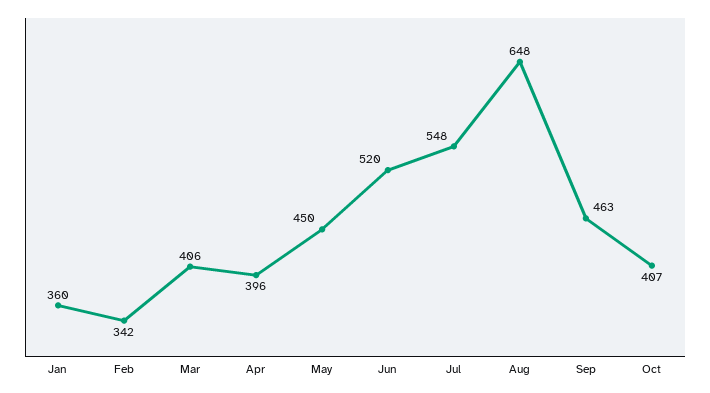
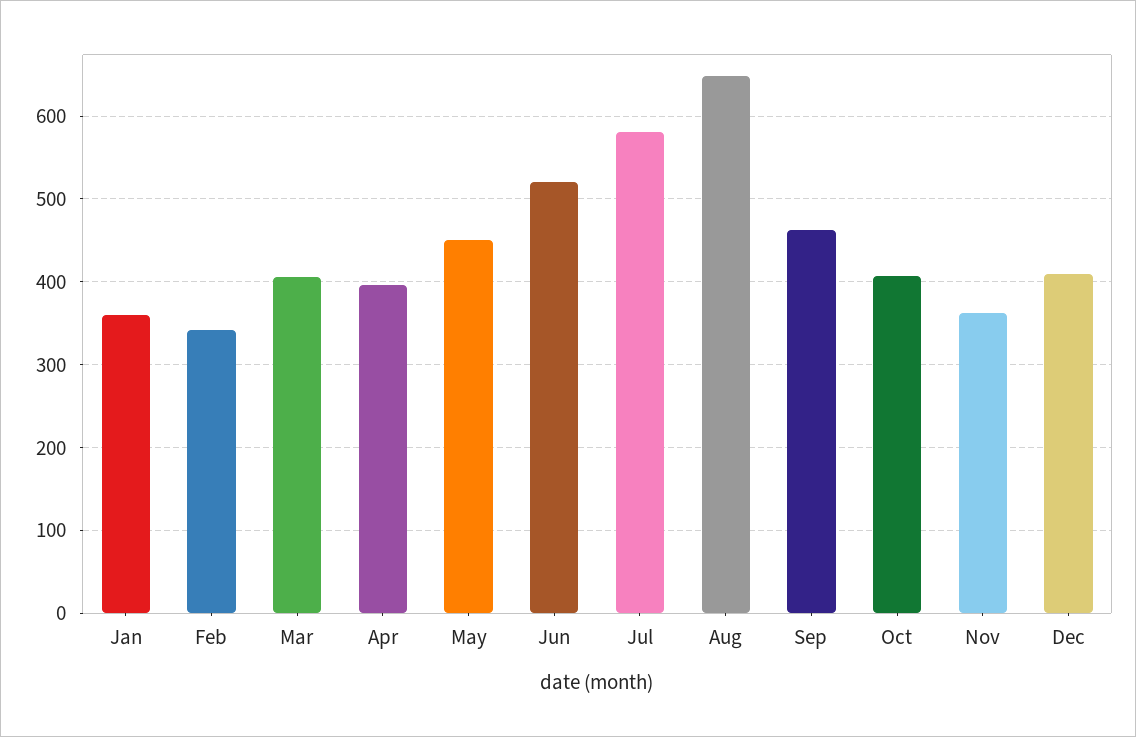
Jul: 548 -> 580
Nov: none -> 360
Dec: none -> 410

